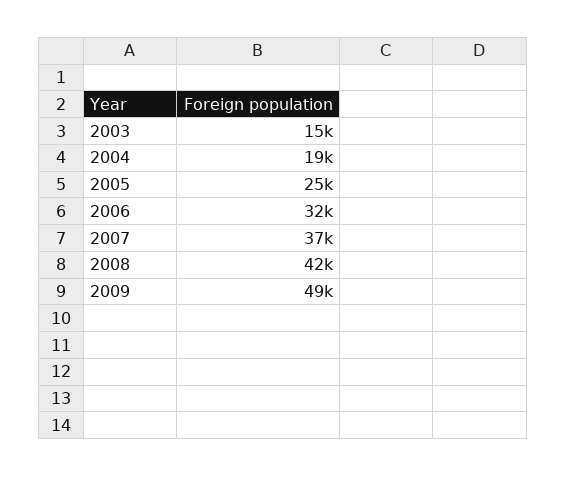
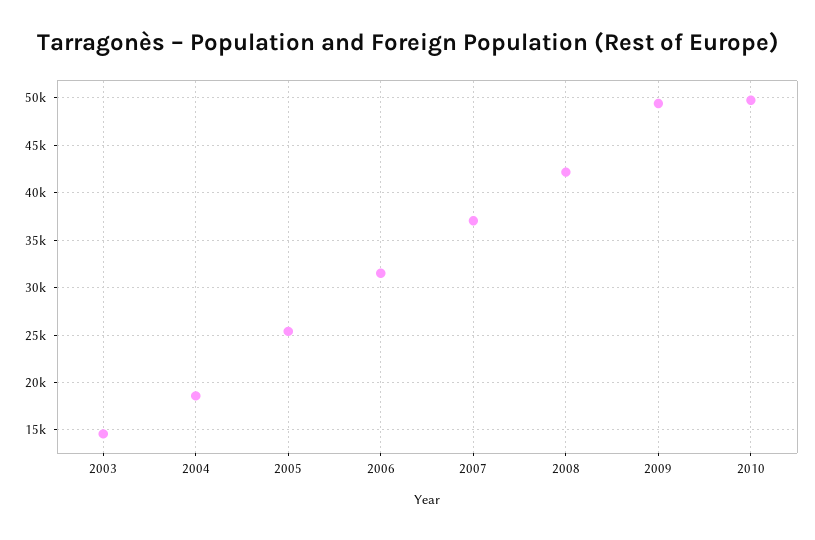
2010: none -> 50000

